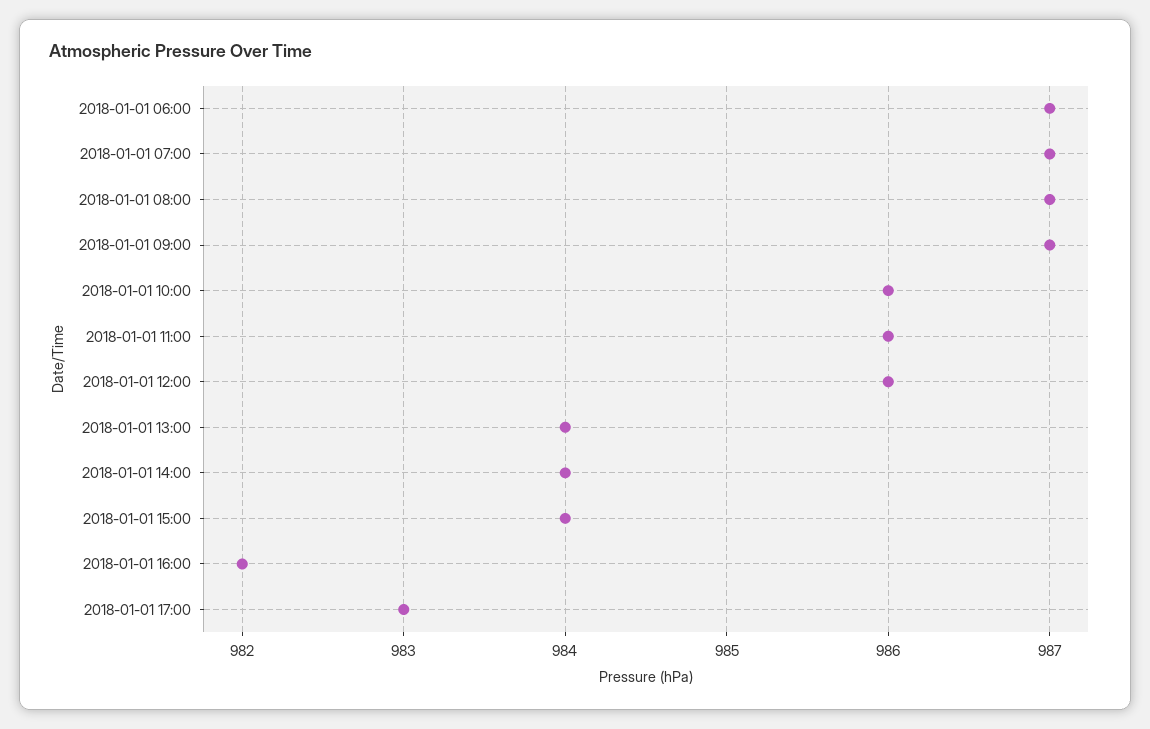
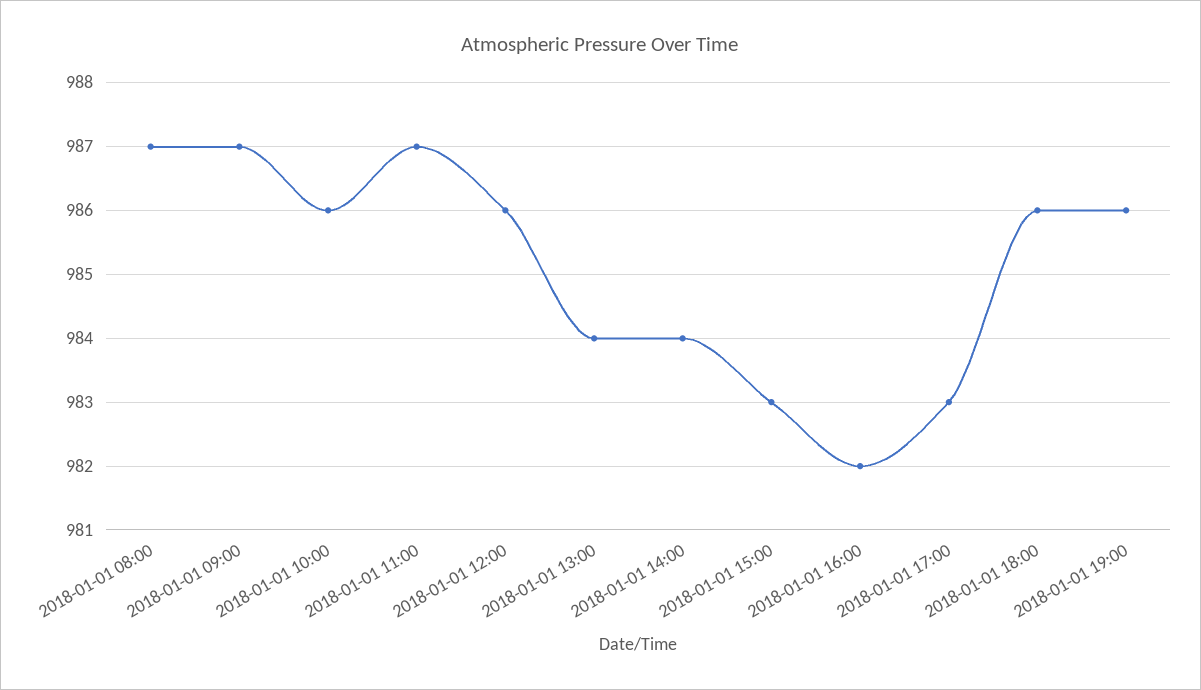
2018-01-01 06:00: 987 -> none
2018-01-01 07:00: 987 -> none
2018-01-01 11:00: 986 -> 987
2018-01-01 15:00: 984 -> 983
2018-01-01 18:00: none -> 986
2018-01-01 19:00: none -> 986

